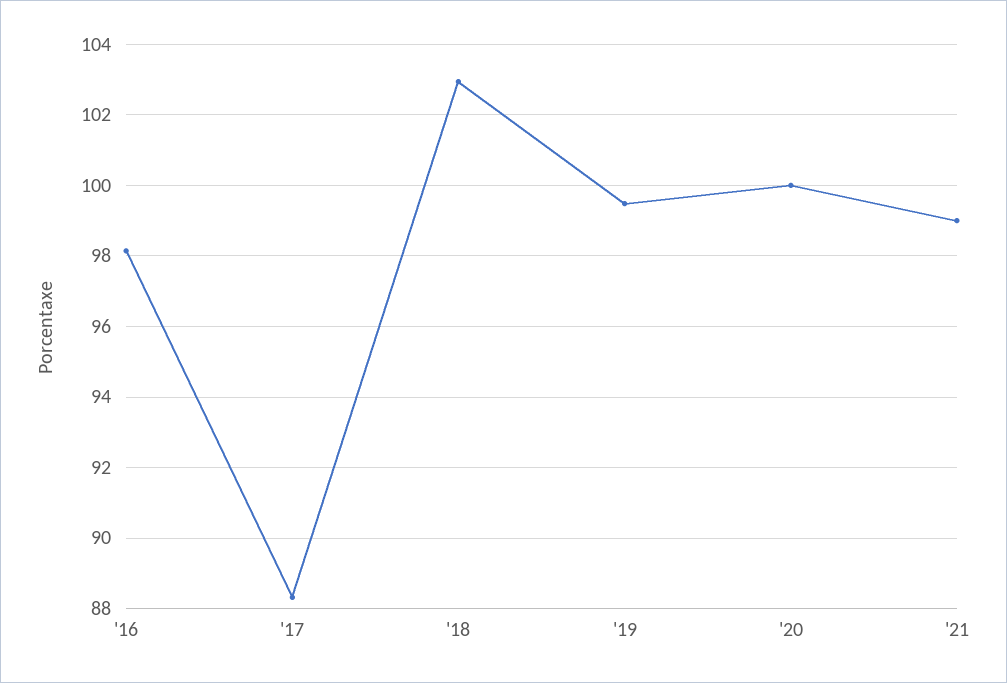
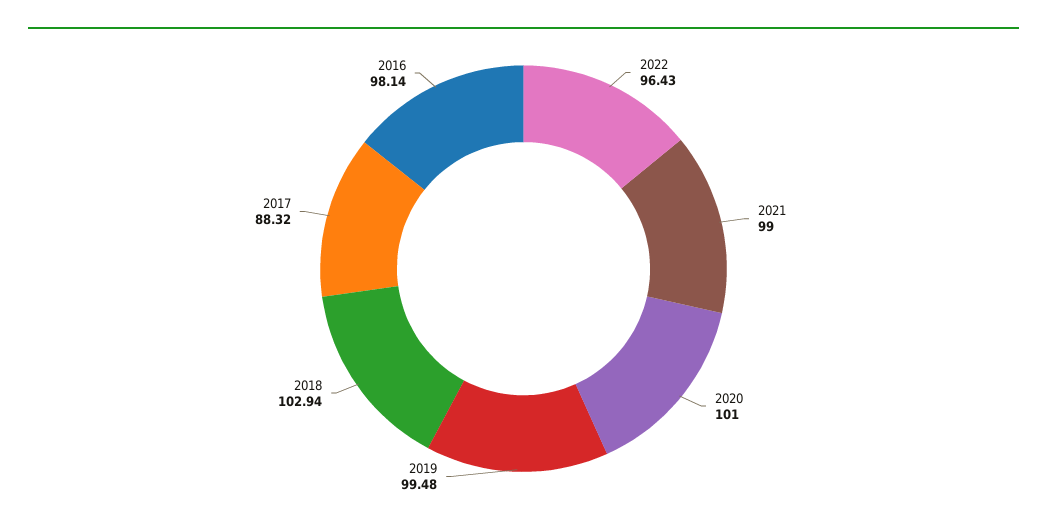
'20: 100 -> 101
2022: none -> 96.43

